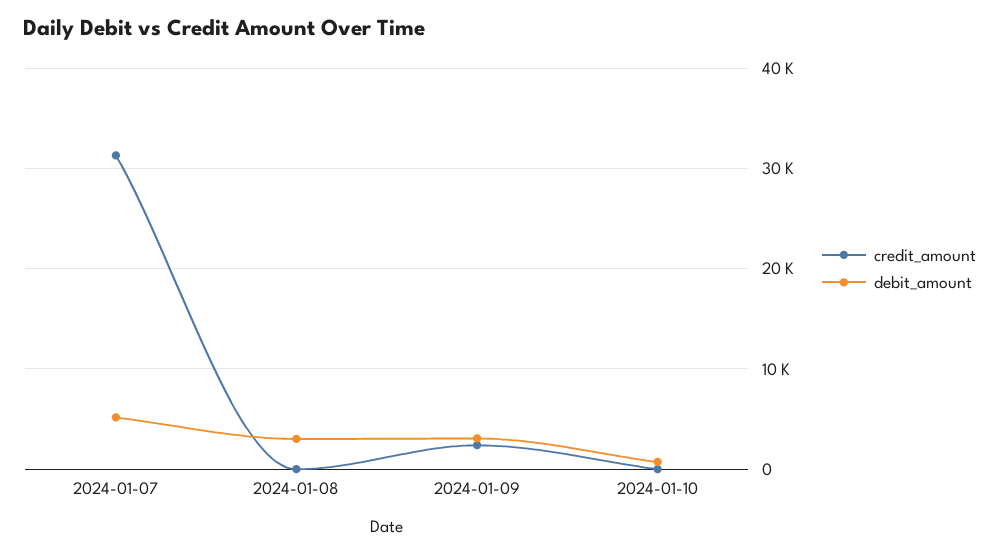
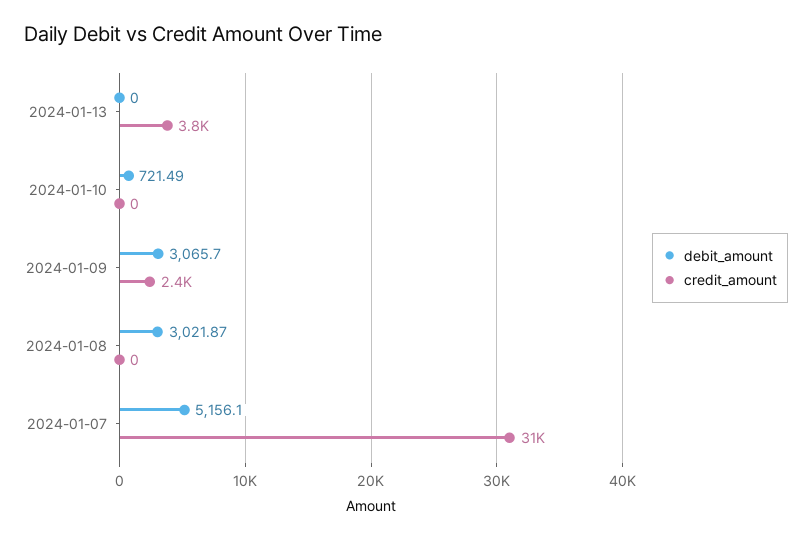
debit_amount, 2024-01-13: none -> 0
credit_amount, 2024-01-13: none -> 3800

